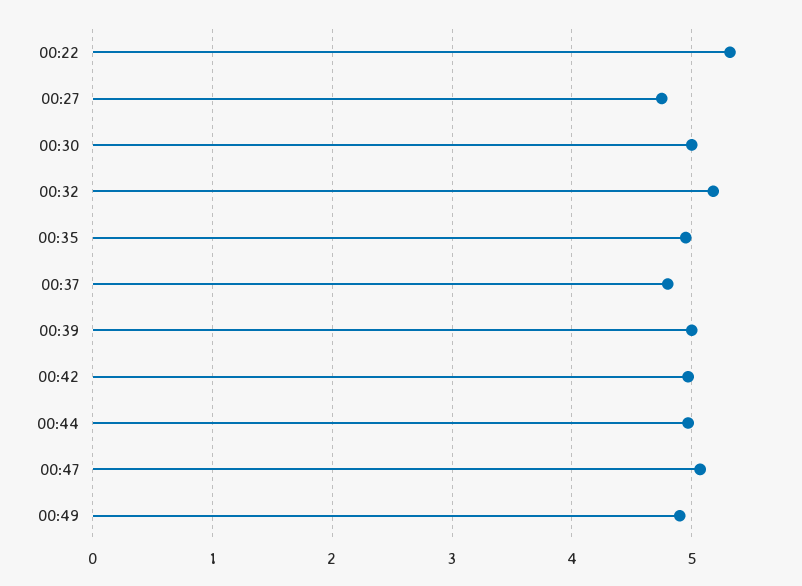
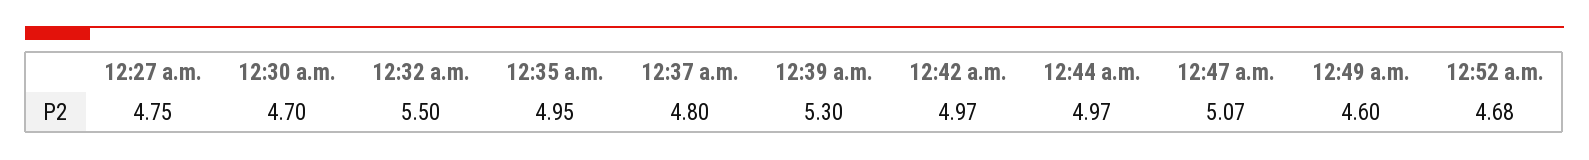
00:22: 5.3 -> none
00:30: 5 -> 4.7
00:32: 5.2 -> 5.5
00:39: 5 -> 5.3
00:49: 4.9 -> 4.6
12:52 a.m.: none -> 4.68

